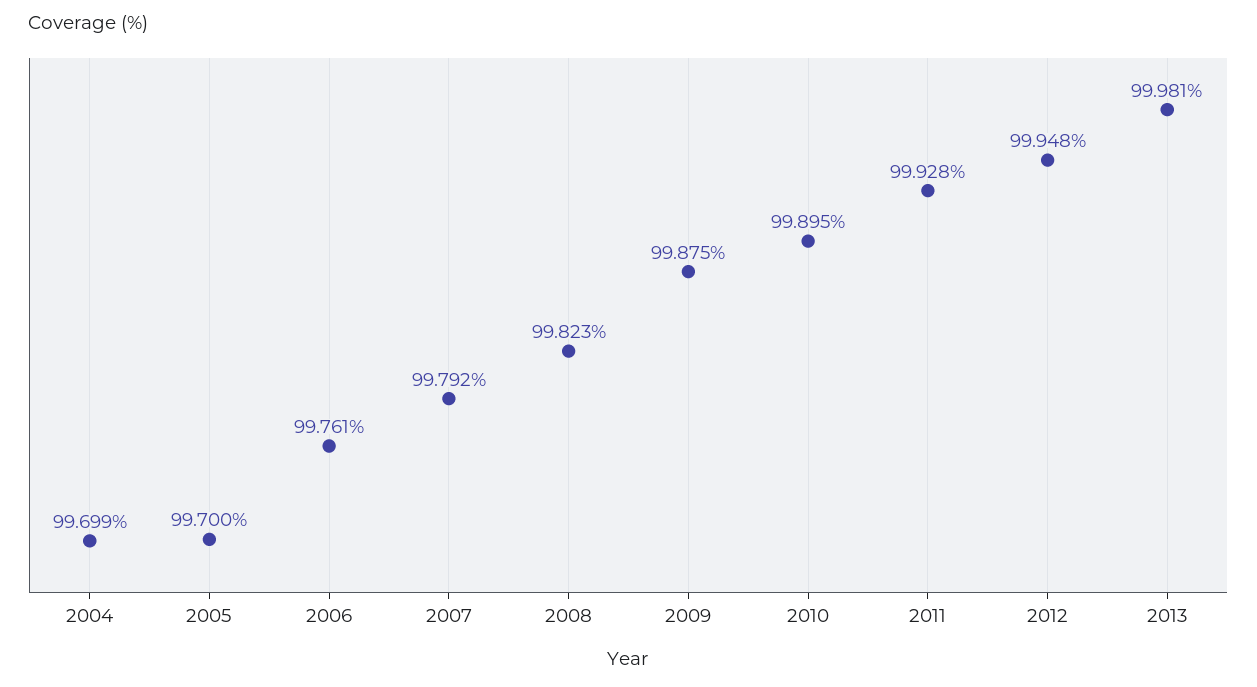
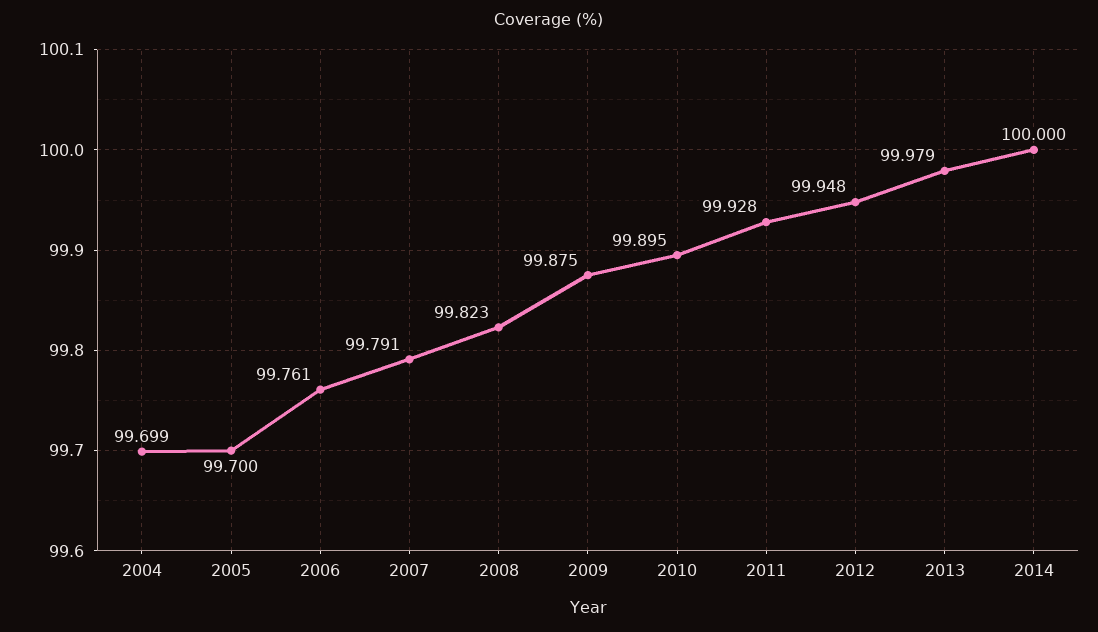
2007: 99.792 -> 99.791
2013: 99.981 -> 99.979
2014: none -> 100

